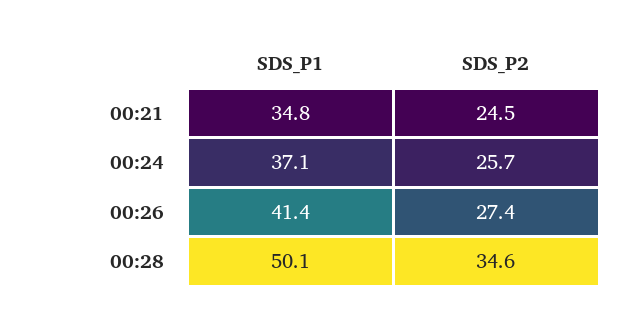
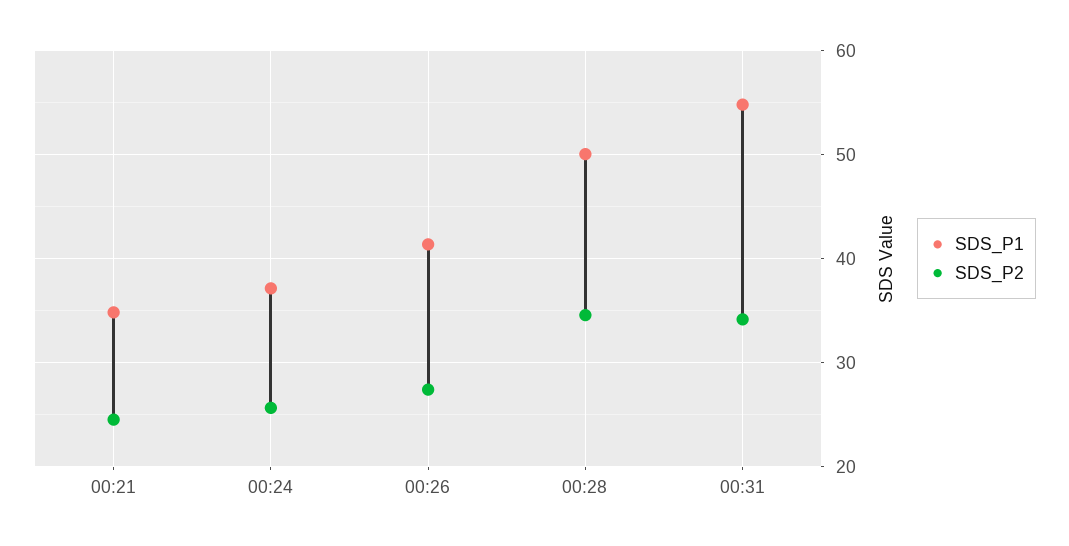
SDS_P1, 00:31: none -> 55
SDS_P2, 00:31: none -> 34

